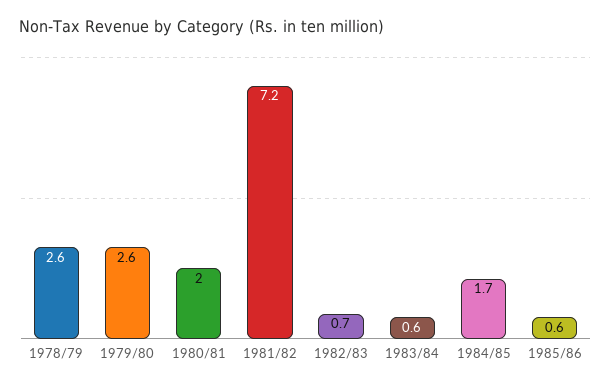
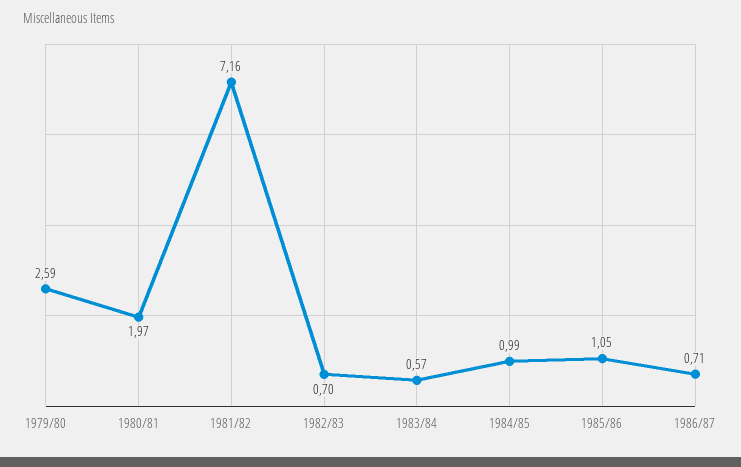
1978/79: 2.6 -> none
1984/85: 1.7 -> 0.99
1985/86: 0.6 -> 1.05
1986/87: none -> 0.71

